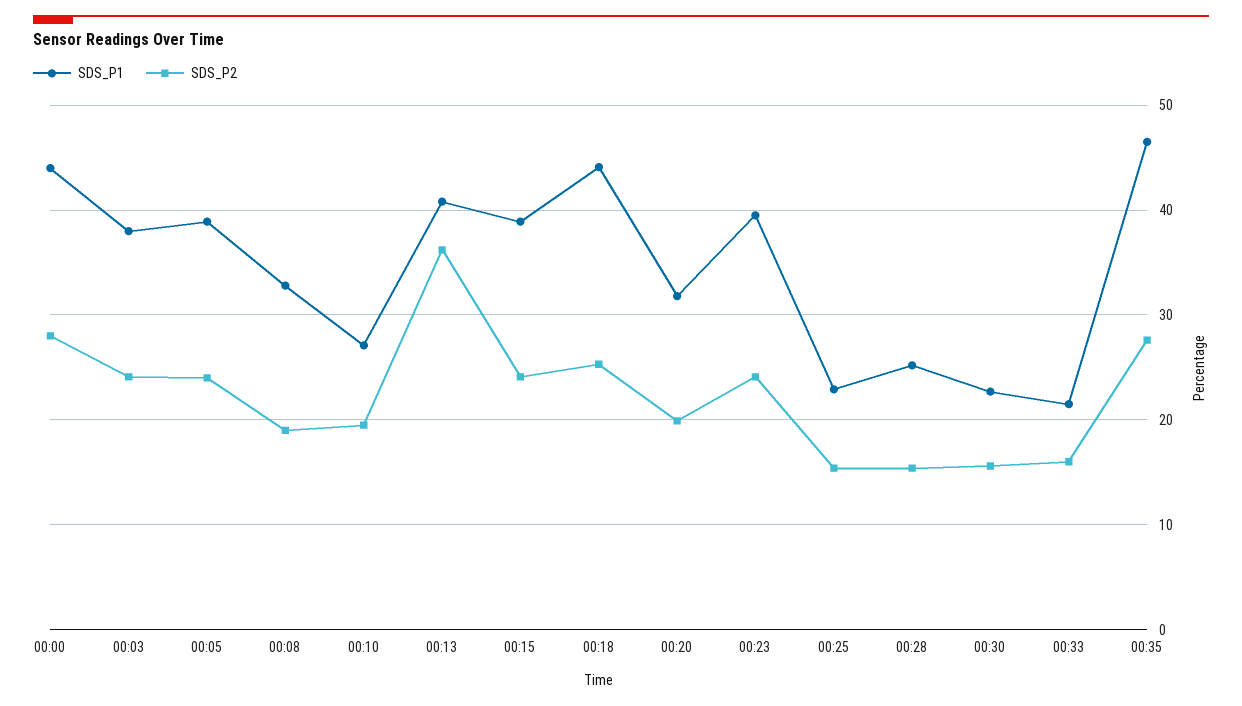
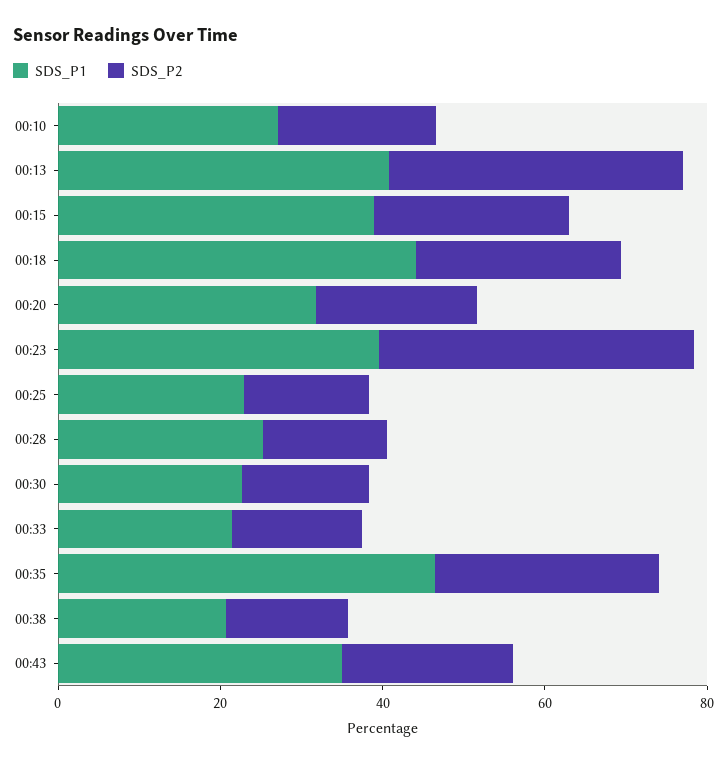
SDS_P1, 00:00: 44 -> none
SDS_P2, 00:00: 28 -> none
SDS_P1, 00:03: 38 -> none
SDS_P2, 00:03: 24 -> none
SDS_P1, 00:05: 39 -> none
SDS_P2, 00:05: 24 -> none
SDS_P1, 00:08: 33 -> none
SDS_P2, 00:08: 19 -> none
SDS_P2, 00:23: 24 -> 40
SDS_P1, 00:38: none -> 20
SDS_P2, 00:38: none -> 15
SDS_P1, 00:43: none -> 35
SDS_P2, 00:43: none -> 20

